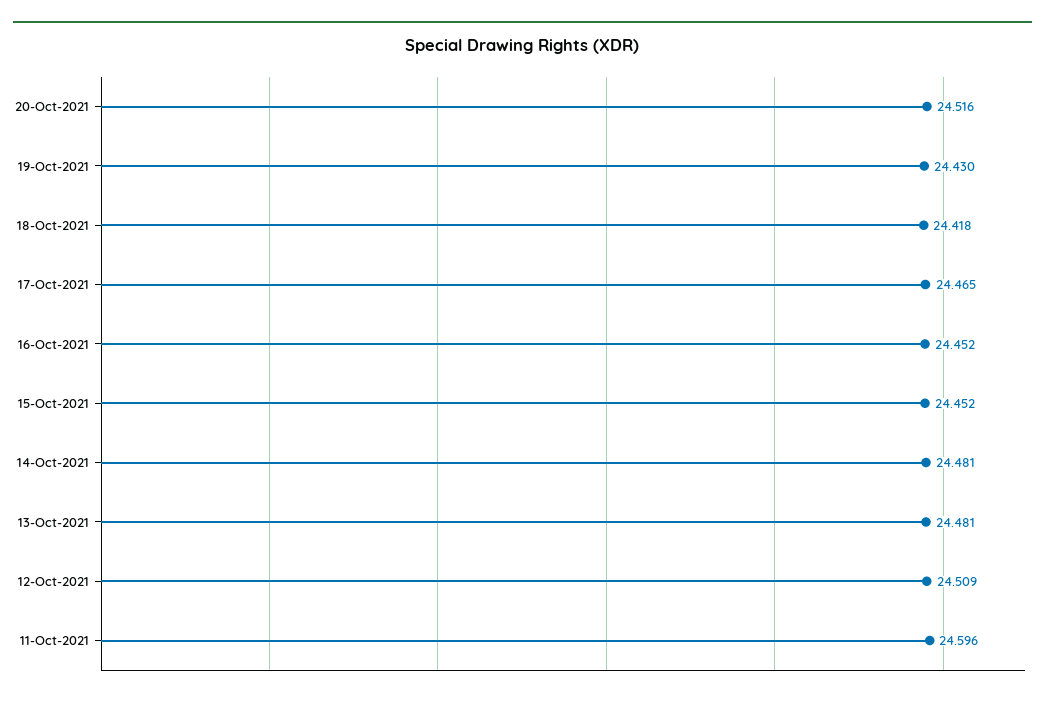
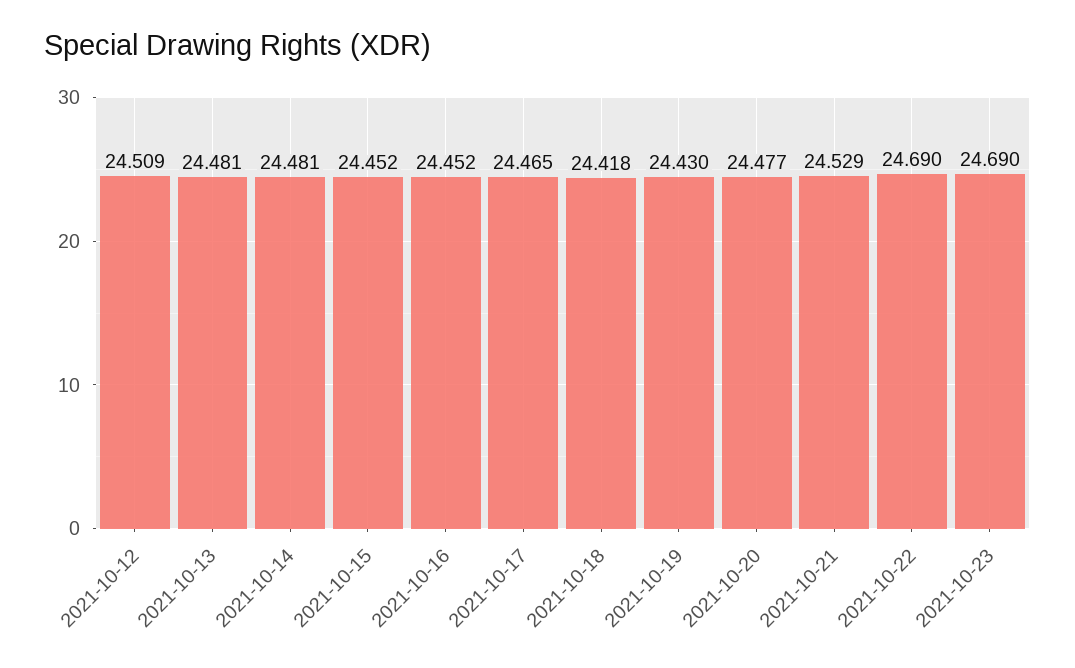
20-Oct-2021: 24.516 -> 24.477
11-Oct-2021: 24.596 -> none
2021-10-21: none -> 24.529
2021-10-22: none -> 24.69
2021-10-23: none -> 24.69

